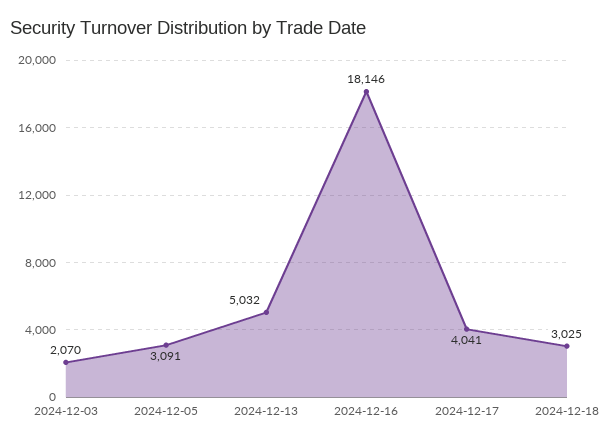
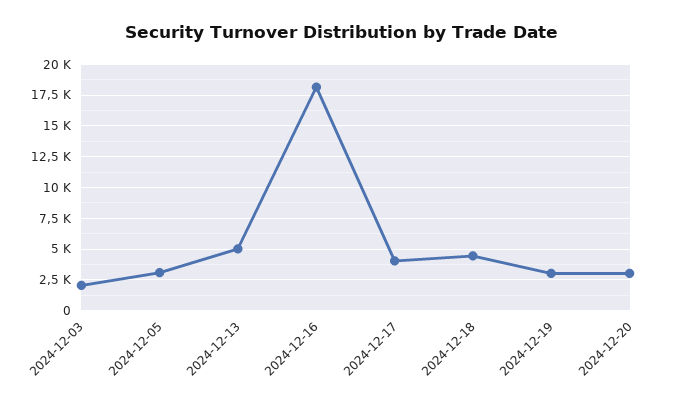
2024-12-18: 3025 -> 4500
2024-12-19: none -> 3000
2024-12-20: none -> 3000

